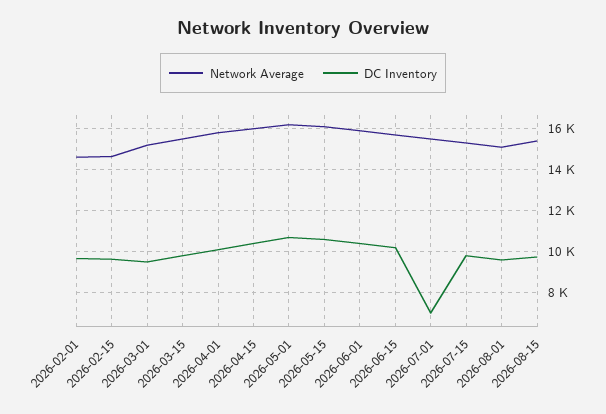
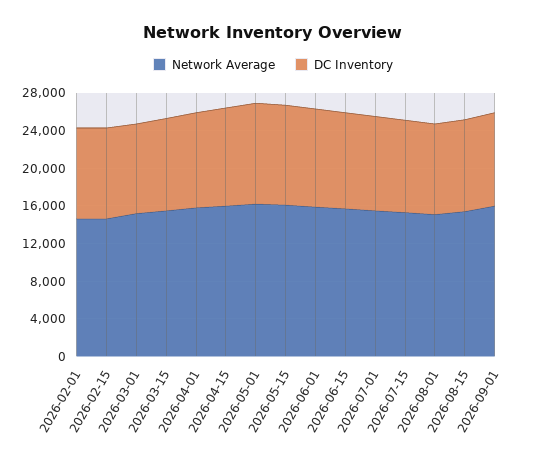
DC Inventory, 2026-07-01: 7000 -> 10000
Network Average, 2026-09-01: none -> 16000
DC Inventory, 2026-09-01: none -> 10000

